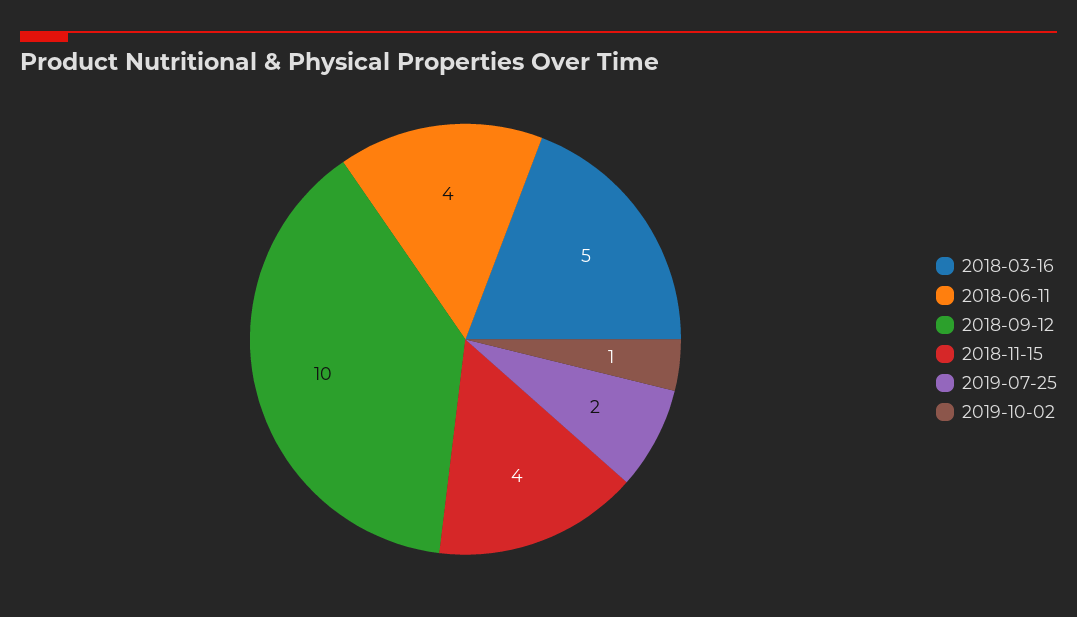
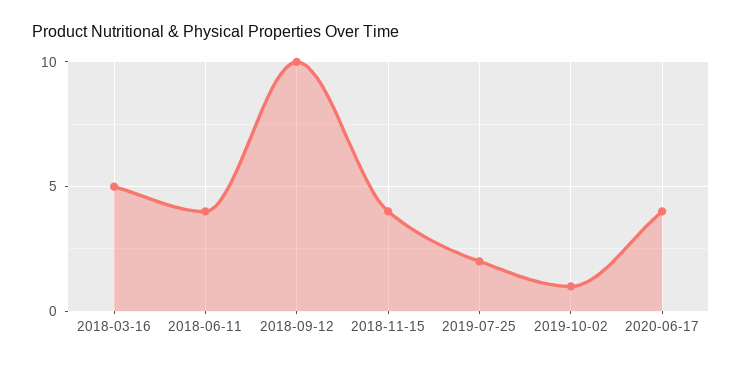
2020-06-17: none -> 4

